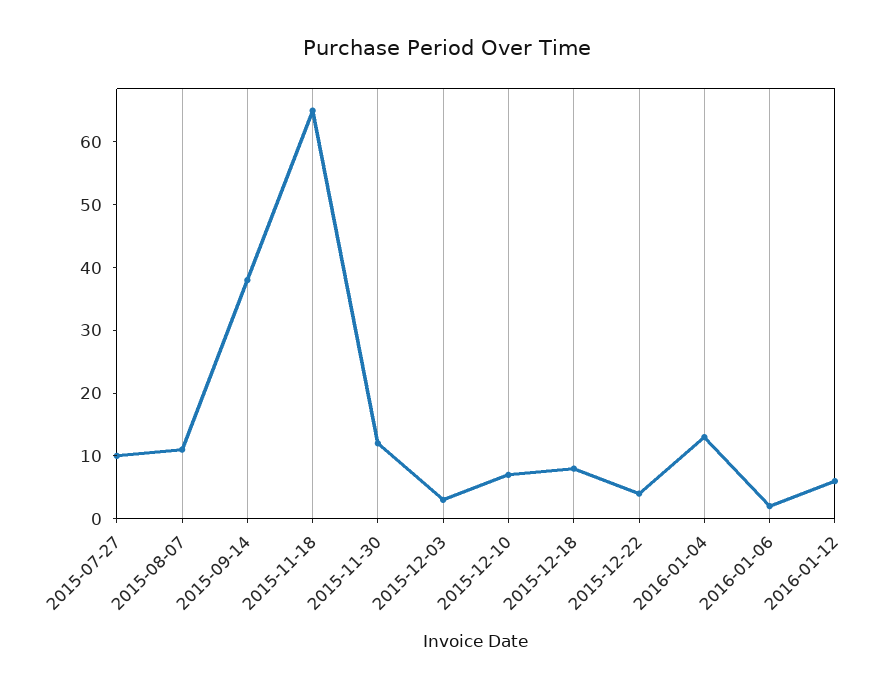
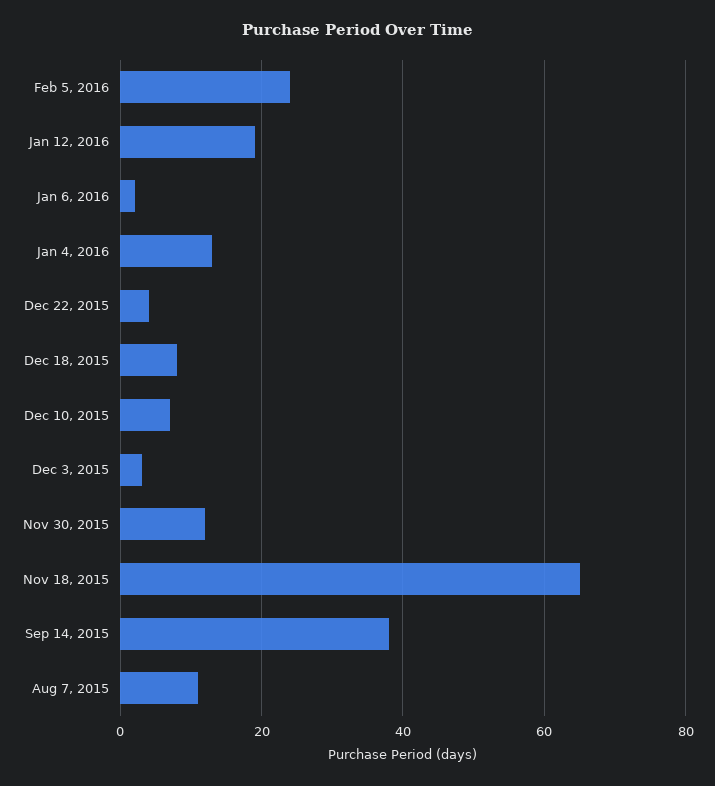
2015-07-27: 10 -> none
2016-01-12: 5 -> 20
Feb 5, 2016: none -> 25

